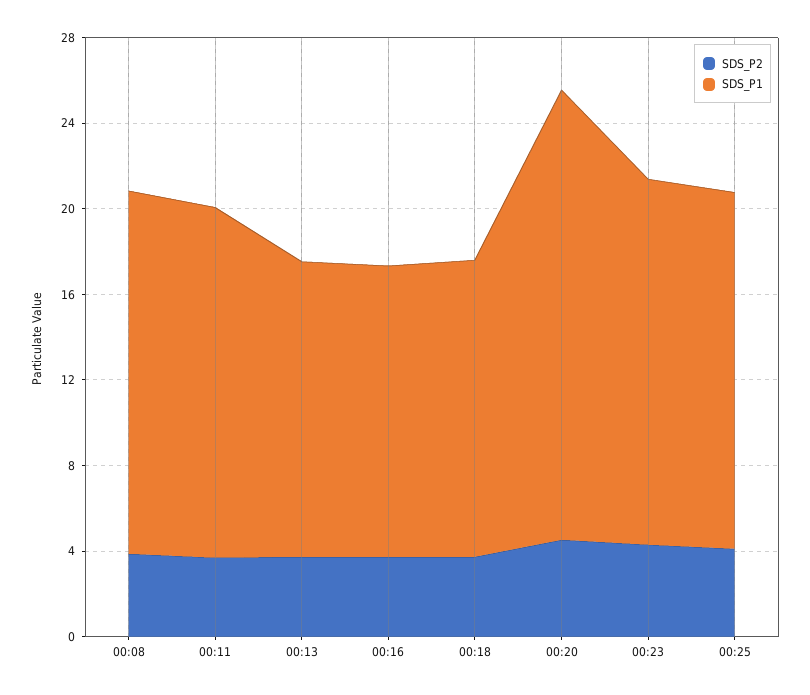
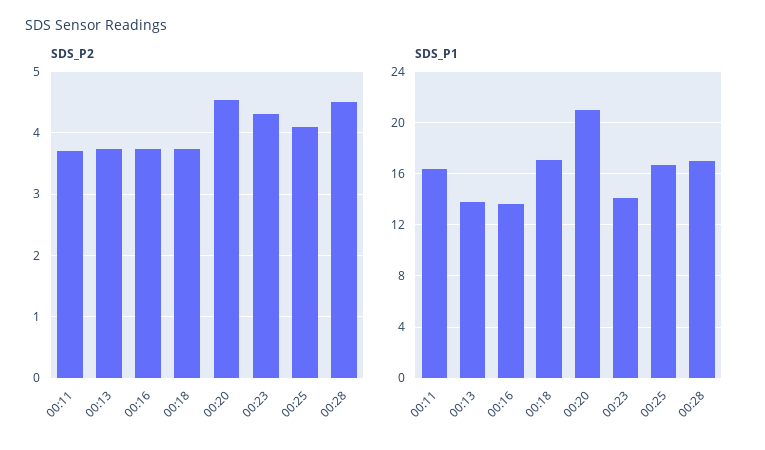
SDS_P2, 00:08: 4 -> none
SDS_P1, 00:08: 17 -> none
SDS_P1, 00:18: 14 -> 17
SDS_P1, 00:23: 17 -> 14
SDS_P2, 00:28: none -> 4.5
SDS_P1, 00:28: none -> 17

